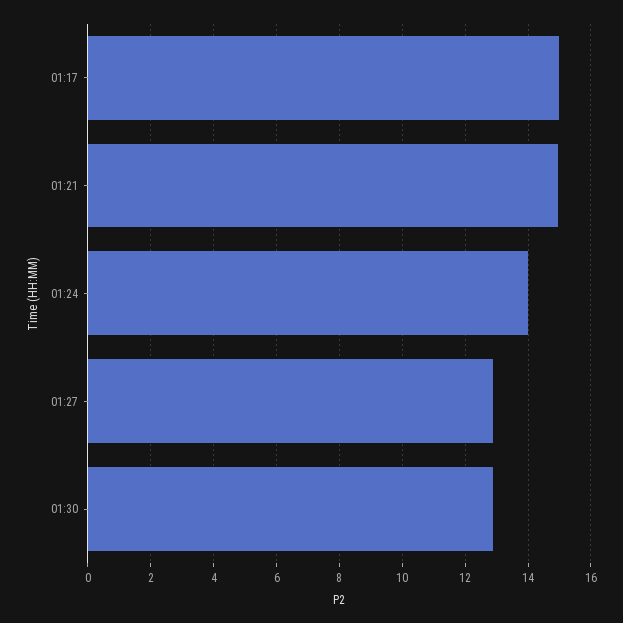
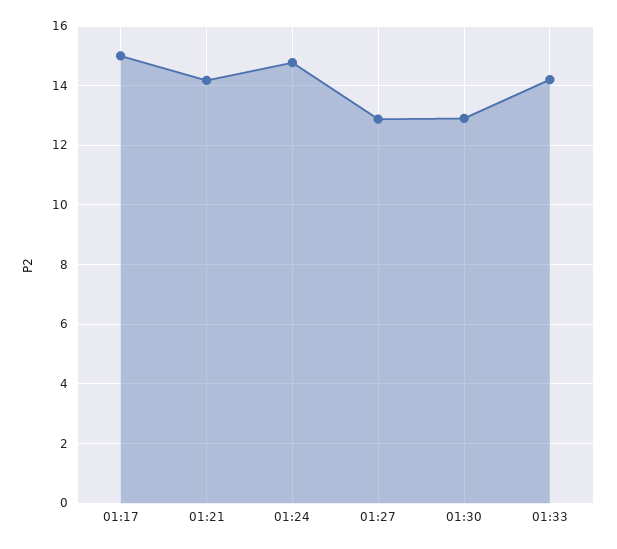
01:21: 15 -> 14.25
01:24: 14 -> 14.75
01:33: none -> 14.25

